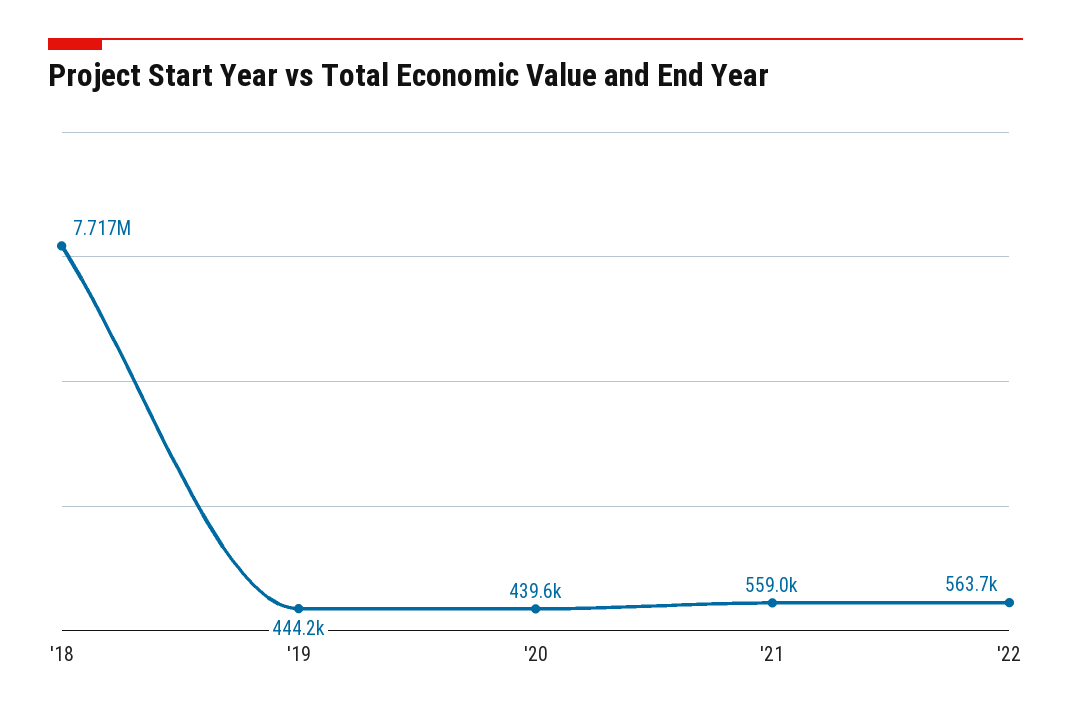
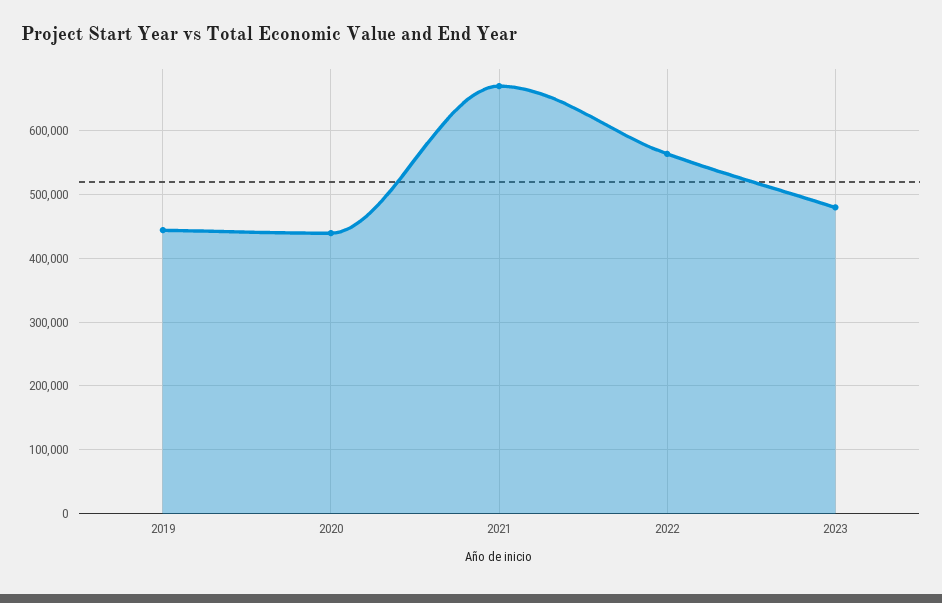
'18: 7717000 -> none
'21: 559000 -> 670000
2023: none -> 480000

